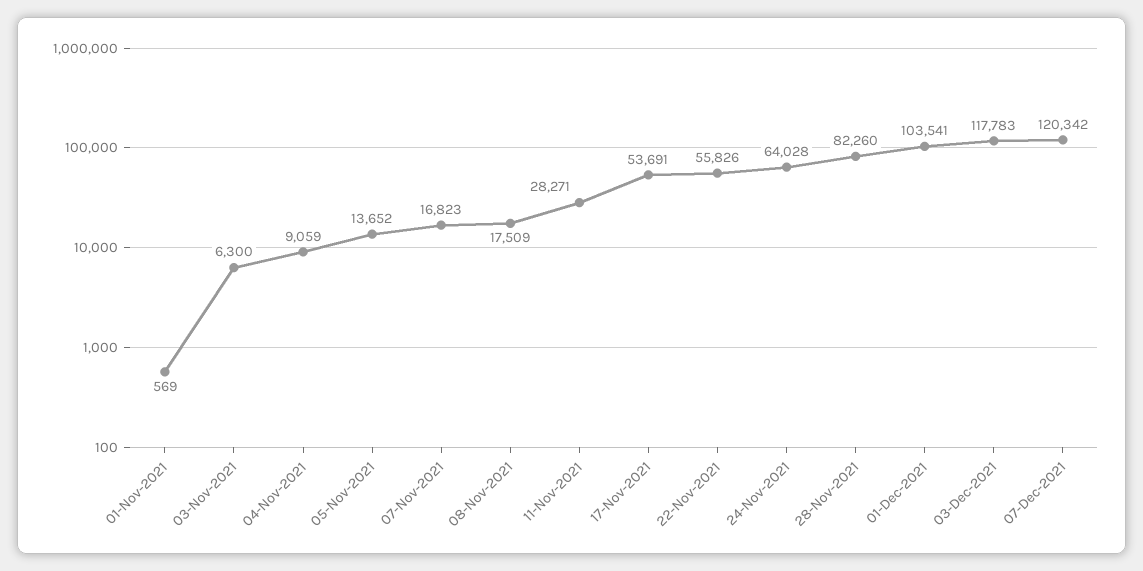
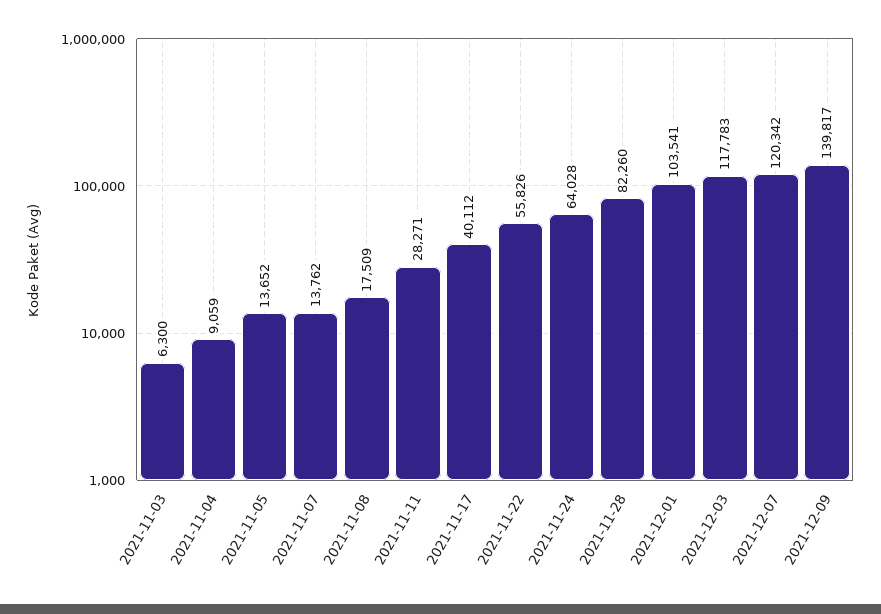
01-Nov-2021: 569 -> none
07-Nov-2021: 16823 -> 13762
17-Nov-2021: 53691 -> 40112
2021-12-09: none -> 139817

